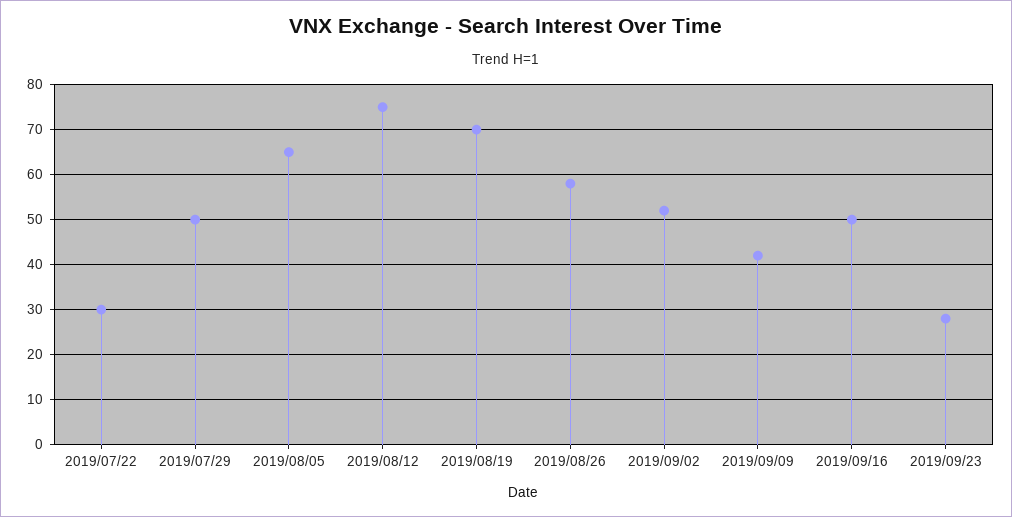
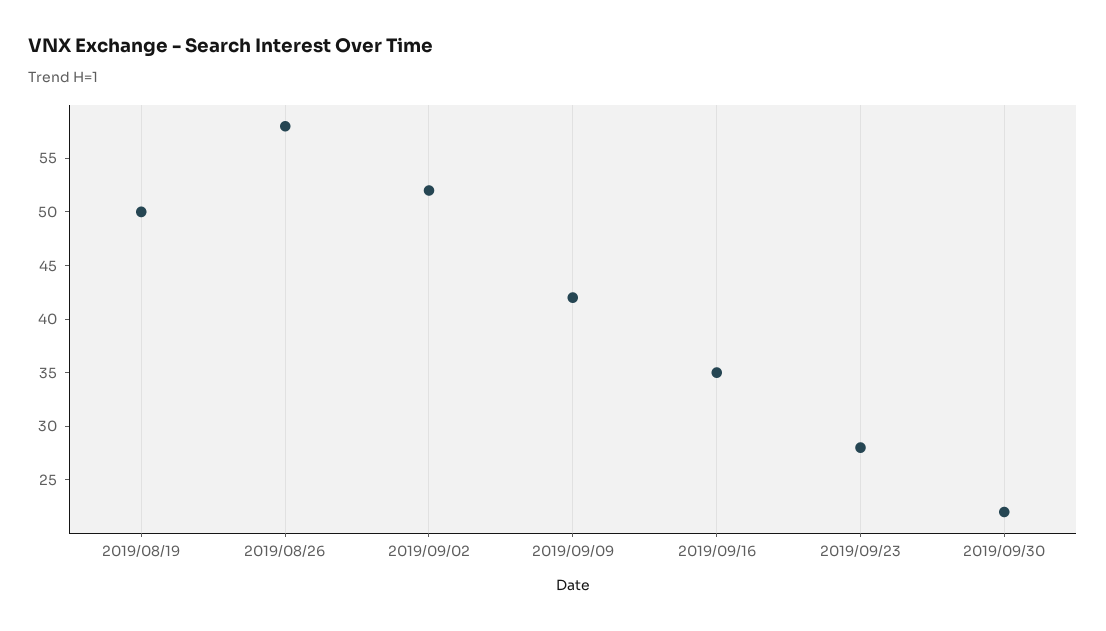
2019/07/22: 30 -> none
2019/07/29: 50 -> none
2019/08/05: 65 -> none
2019/08/12: 75 -> none
2019/08/19: 70 -> 50
2019/09/16: 50 -> 35
2019/09/30: none -> 22

